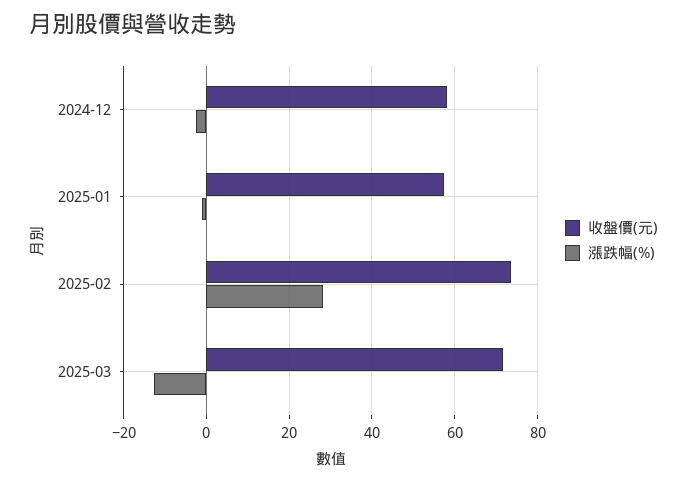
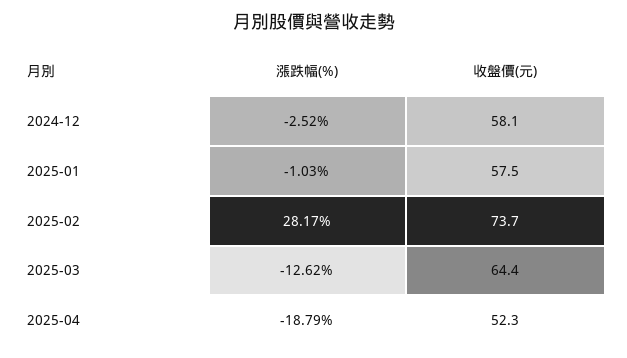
收盤價(元), 2025-03: 72 -> 64.4
漲跌幅(%), 2025-04: none -> -18.79
收盤價(元), 2025-04: none -> 52.3

